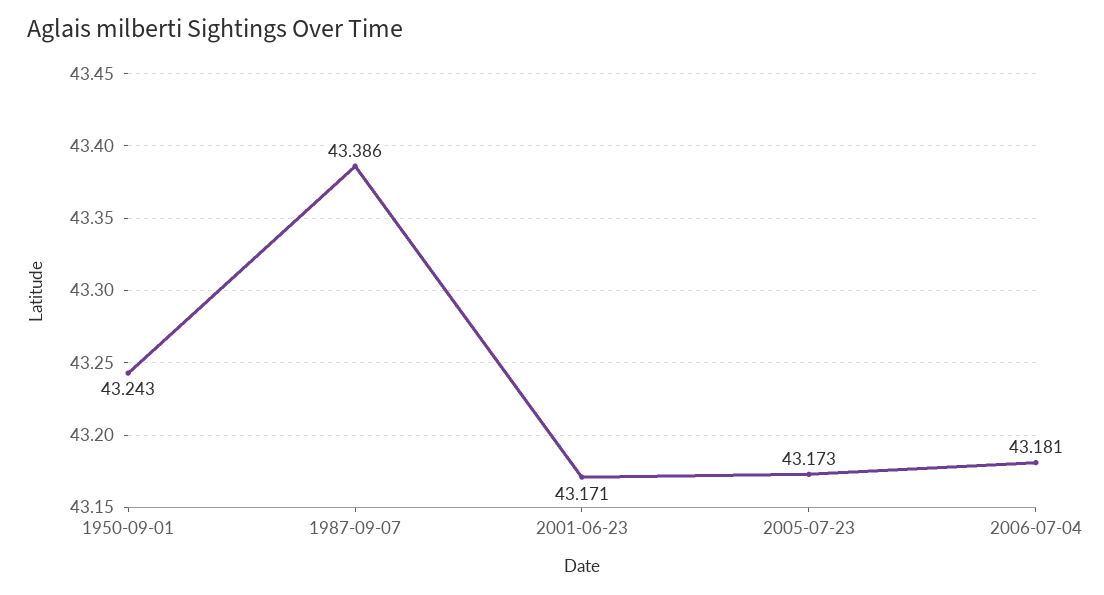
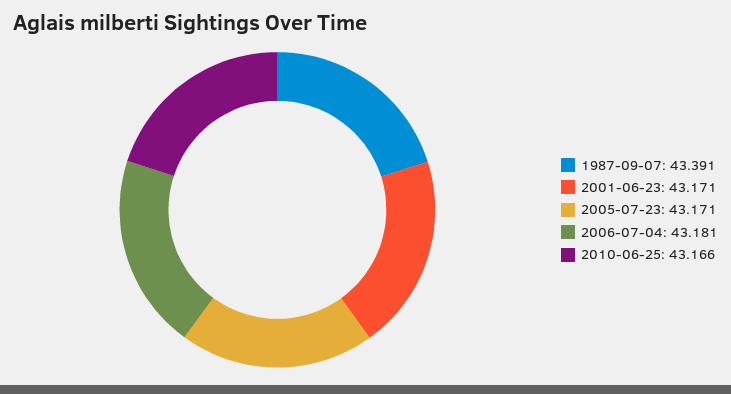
1950-09-01: 43.243 -> none
1987-09-07: 43.386 -> 43.391
2005-07-23: 43.173 -> 43.171
2010-06-25: none -> 43.166

